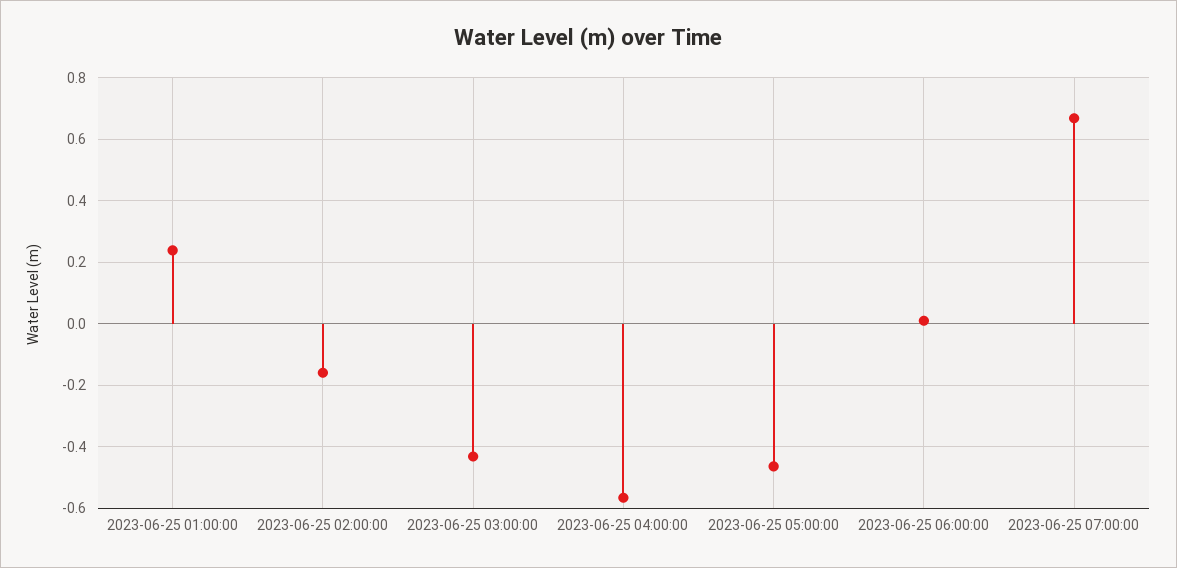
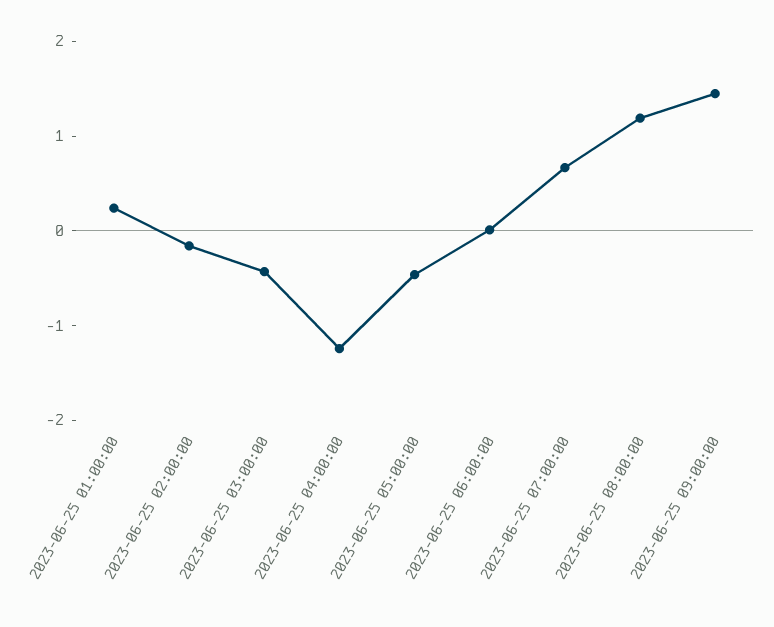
2023-06-25 04:00:00: -0.56 -> -1.2
2023-06-25 08:00:00: none -> 1.2
2023-06-25 09:00:00: none -> 1.4

